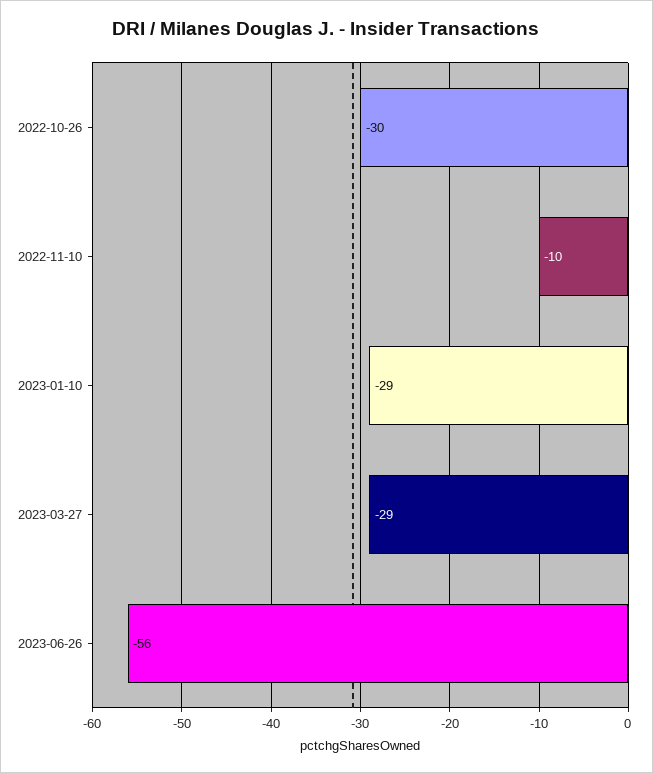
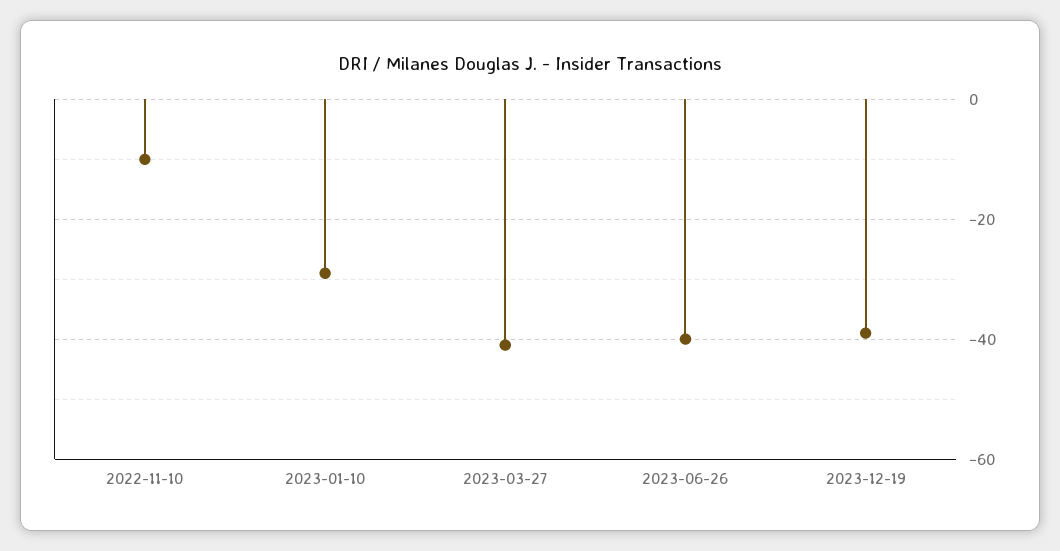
2022-10-26: -30 -> none
2023-03-27: -29 -> -40
2023-06-26: -56 -> -40
2023-12-19: none -> -40

